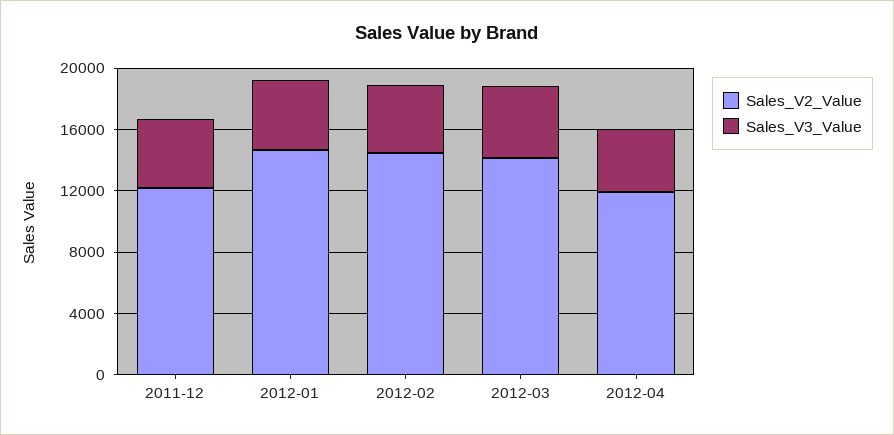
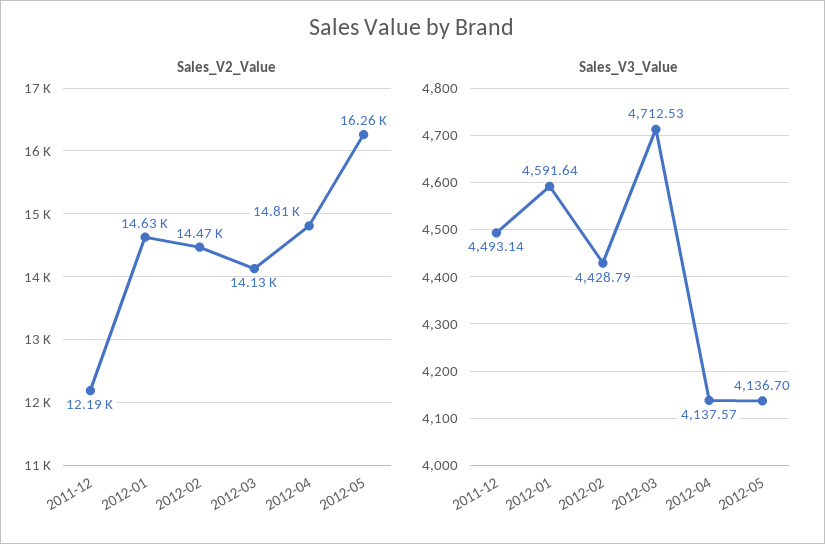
Sales_V2_Value, 2012-04: 12000 -> 14810
Sales_V2_Value, 2012-05: none -> 16260
Sales_V3_Value, 2012-05: none -> 4136.7

